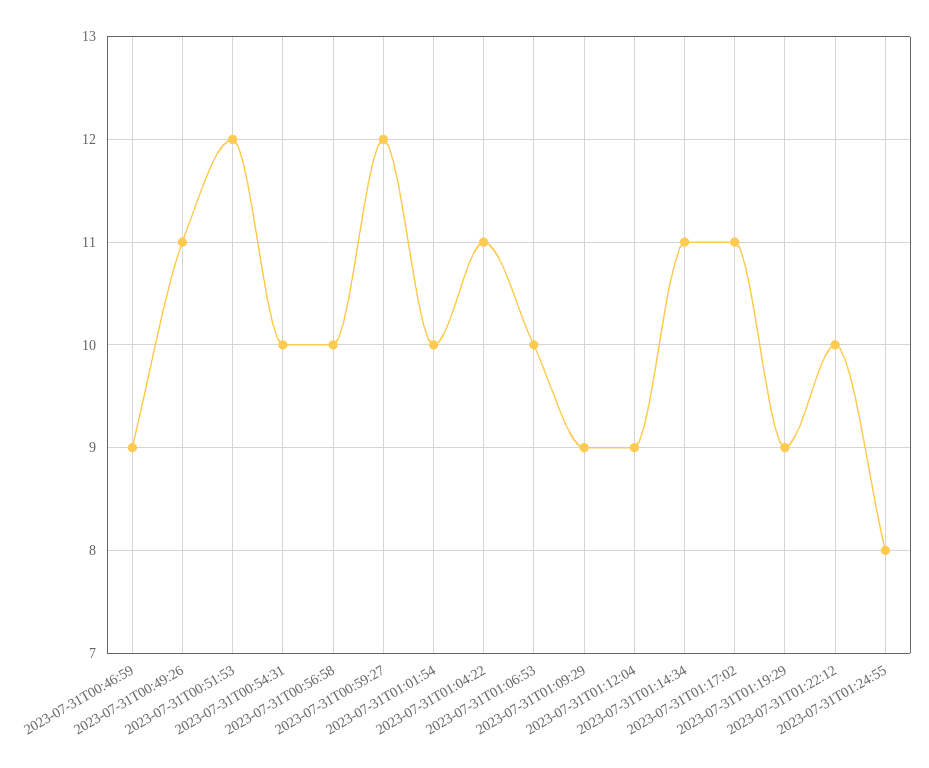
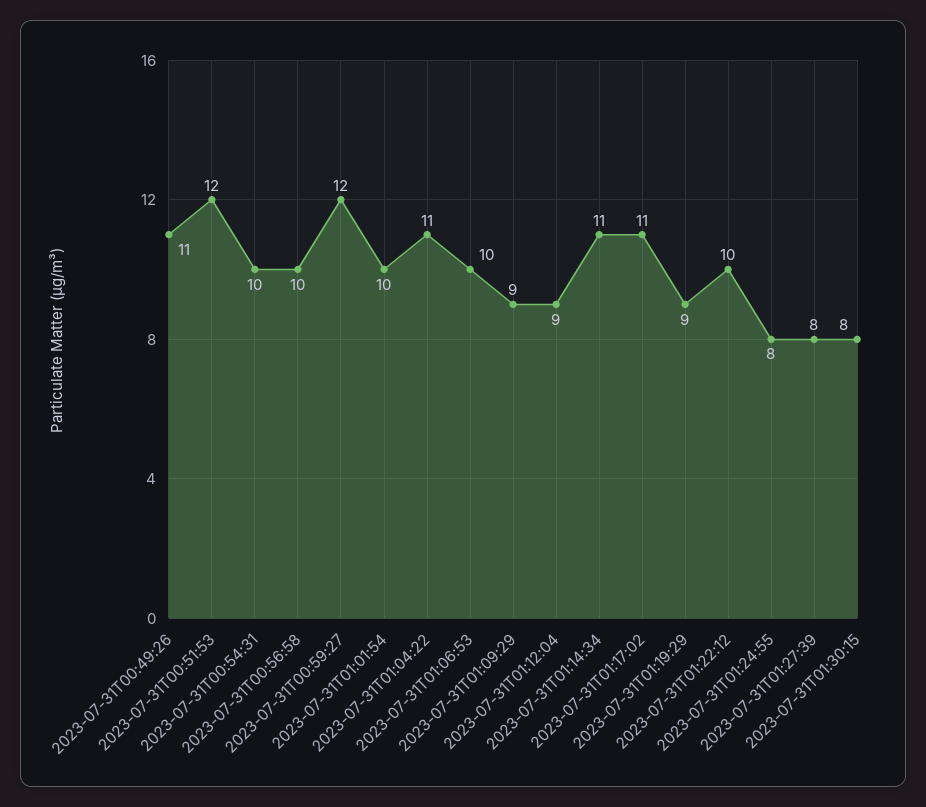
2023-07-31T00:46:59: 9 -> none
2023-07-31T01:27:39: none -> 8
2023-07-31T01:30:15: none -> 8

